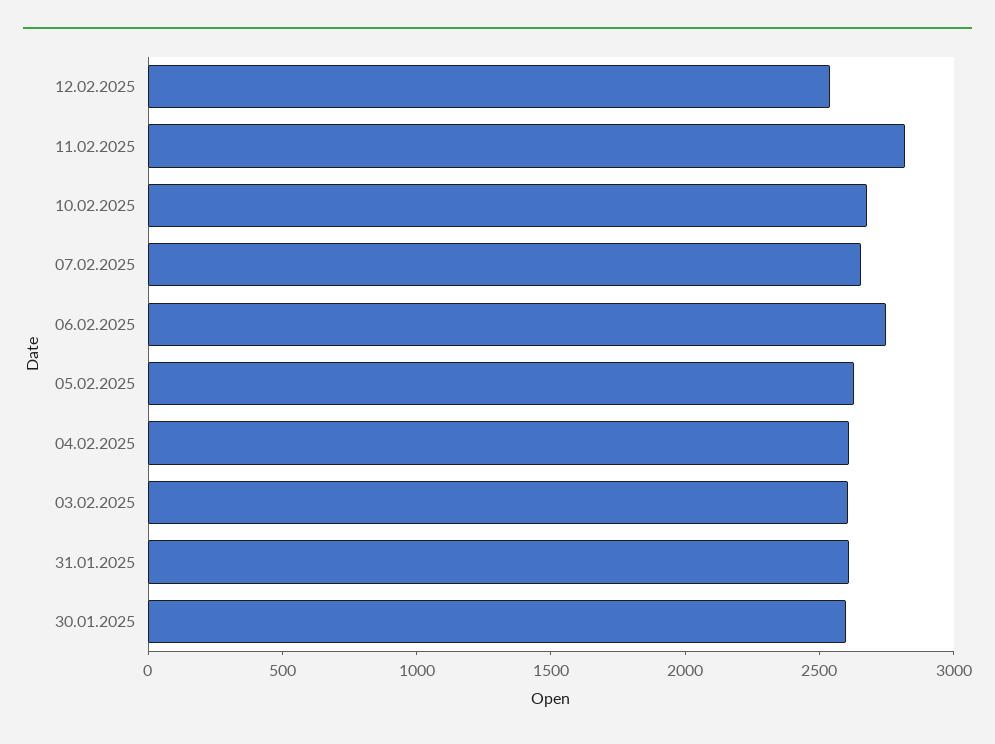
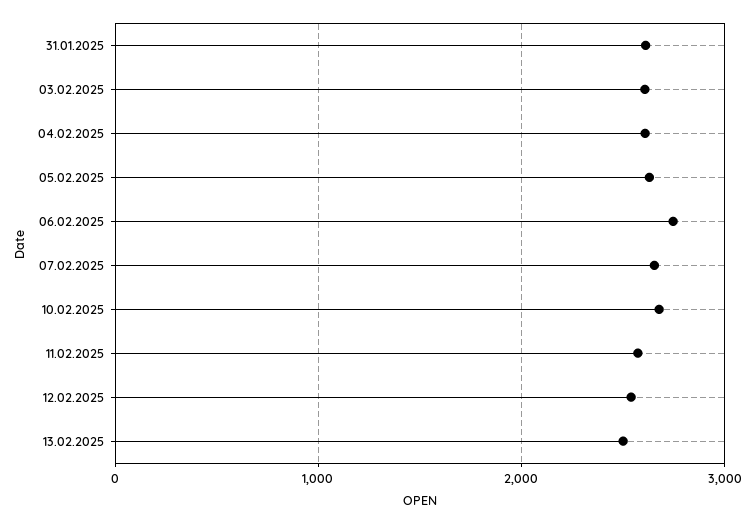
11.02.2025: 2800 -> 2600
30.01.2025: 2600 -> none
13.02.2025: none -> 2500

